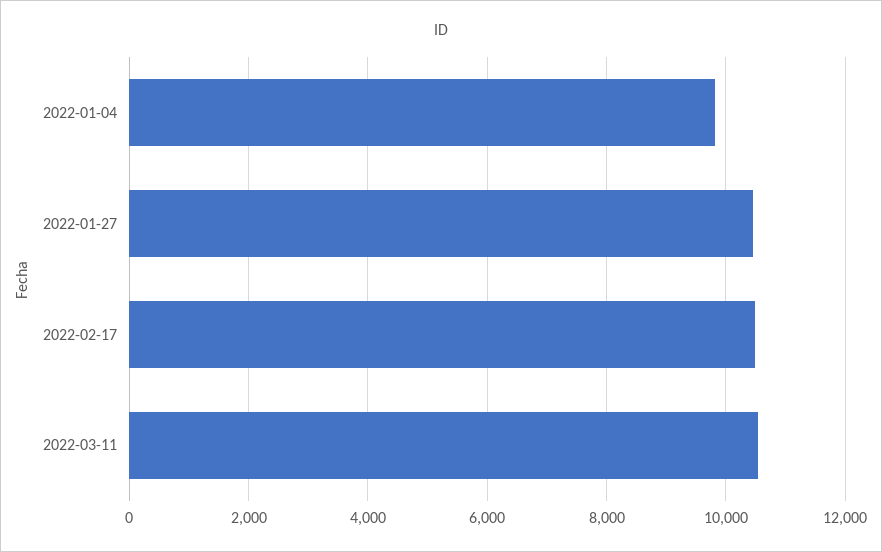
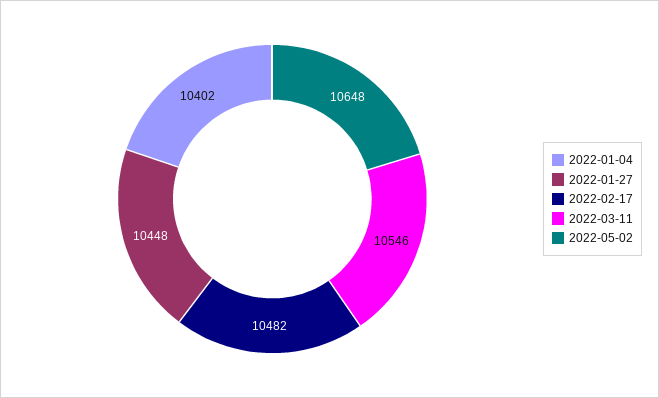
2022-01-04: 9800 -> 10402
2022-05-02: none -> 10648

